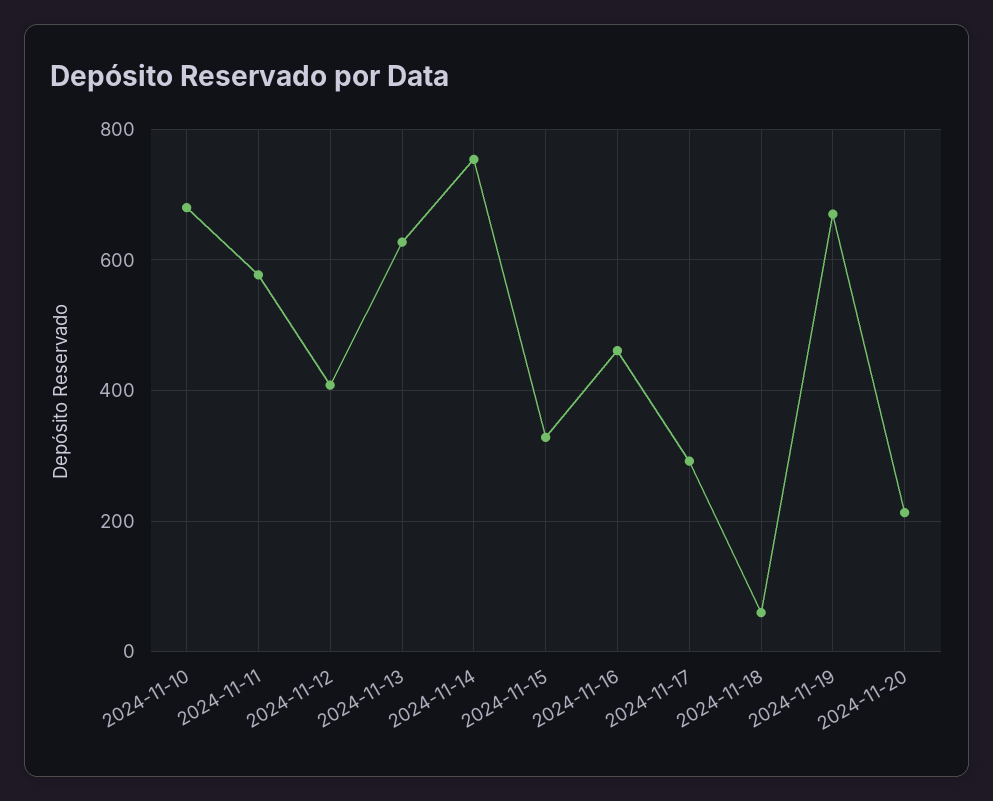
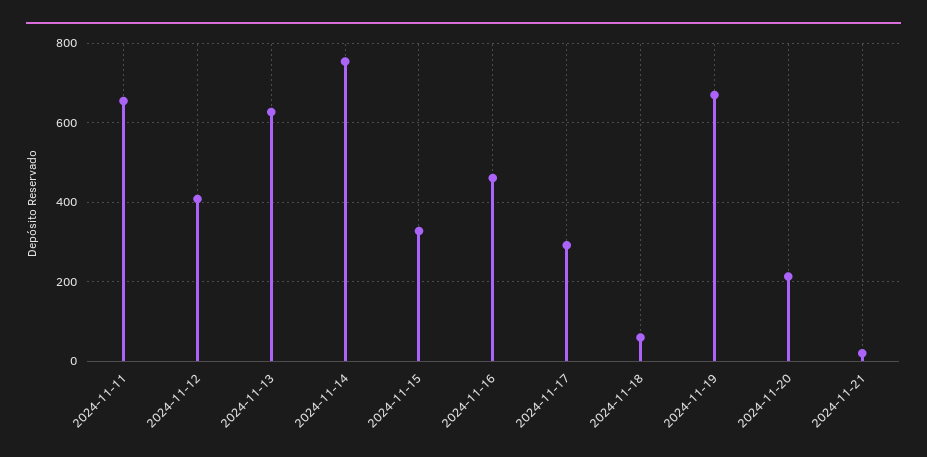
2024-11-10: 680 -> none
2024-11-11: 580 -> 660
2024-11-21: none -> 20

